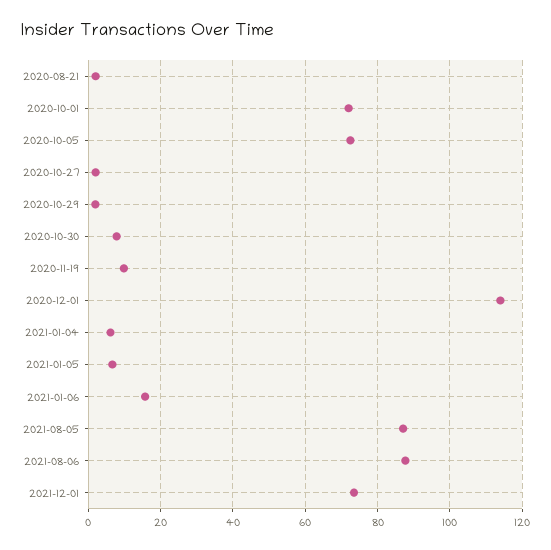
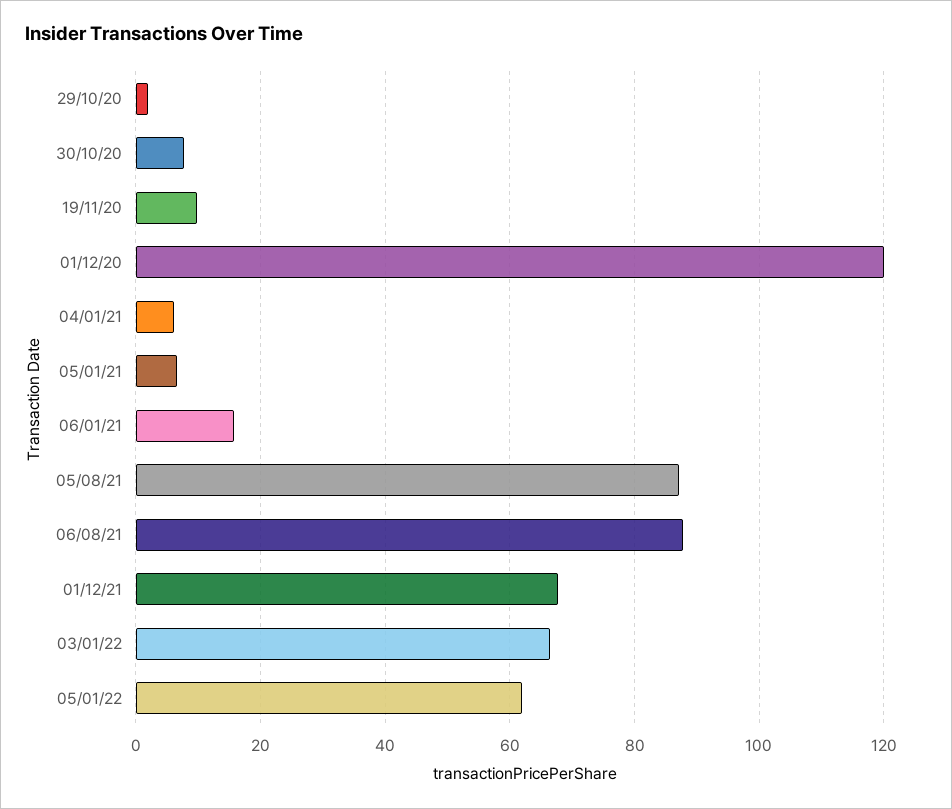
2020-08-21: 2 -> none
2020-10-01: 72 -> none
2020-10-05: 72 -> none
2020-10-27: 2 -> none
2020-12-01: 114 -> 120
2021-12-01: 74 -> 68
03/01/22: none -> 66
05/01/22: none -> 62

